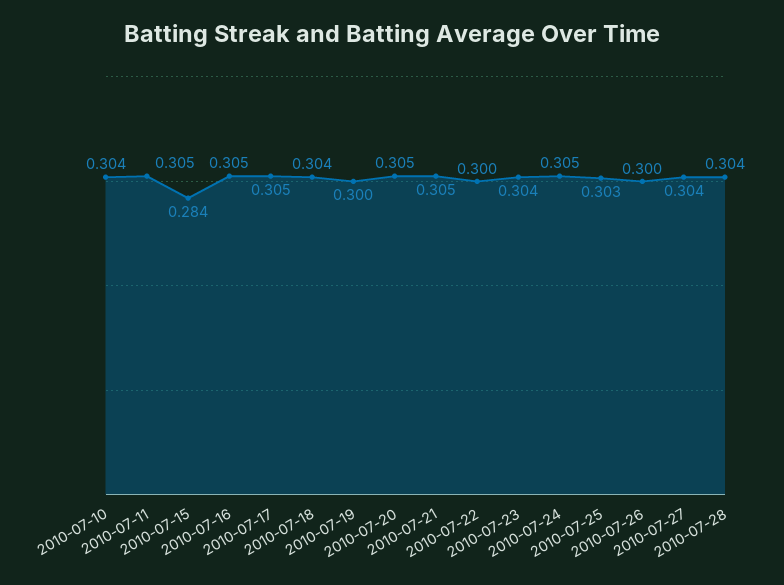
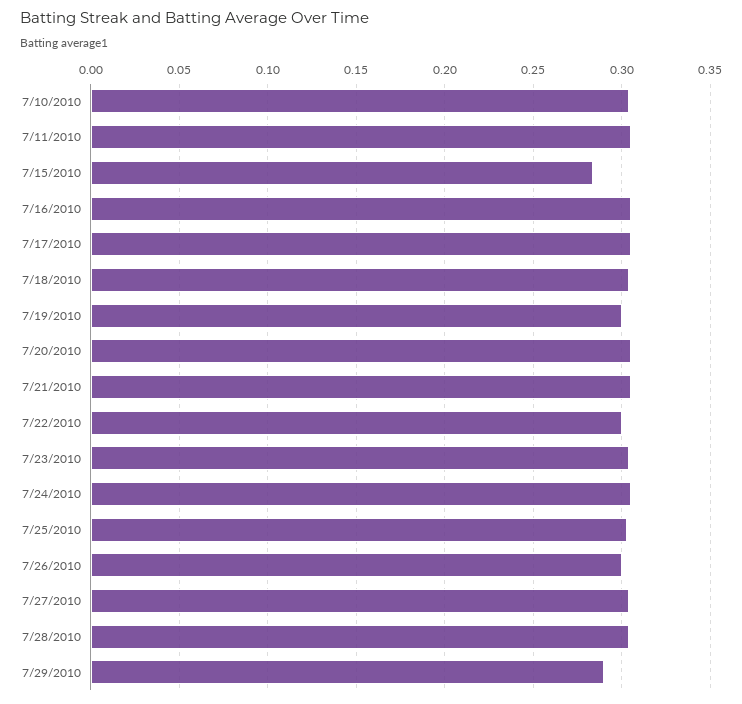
7/29/2010: none -> 0.29

